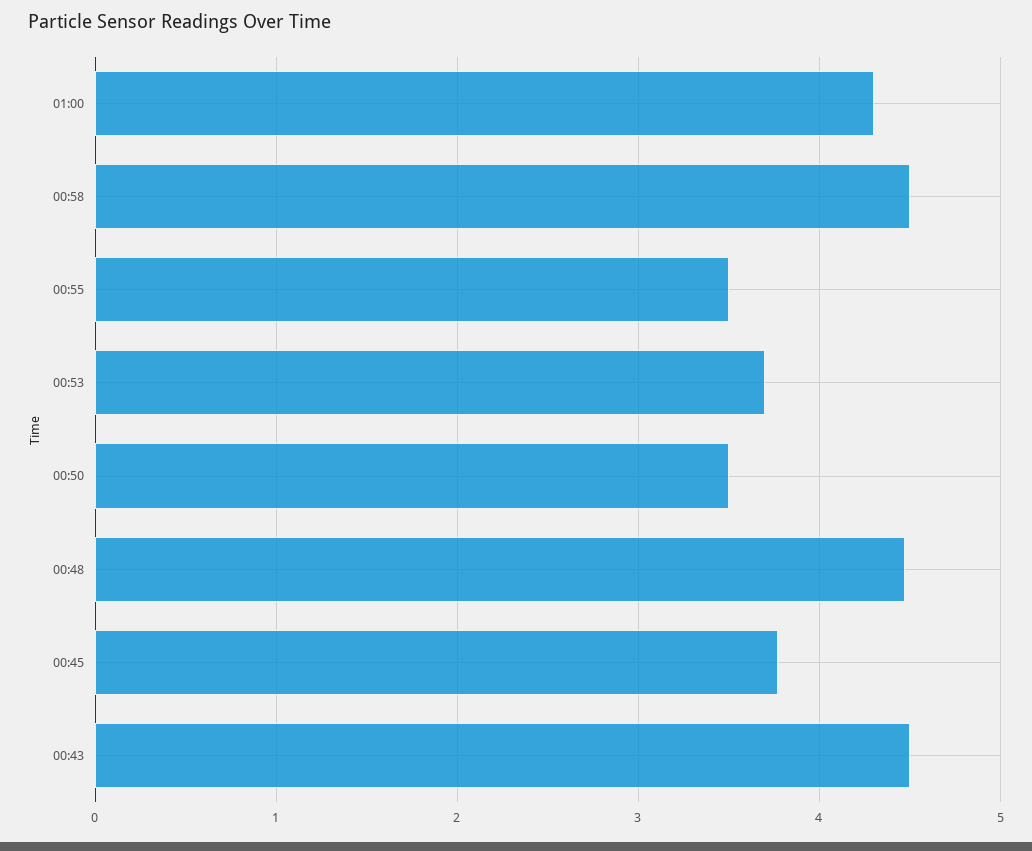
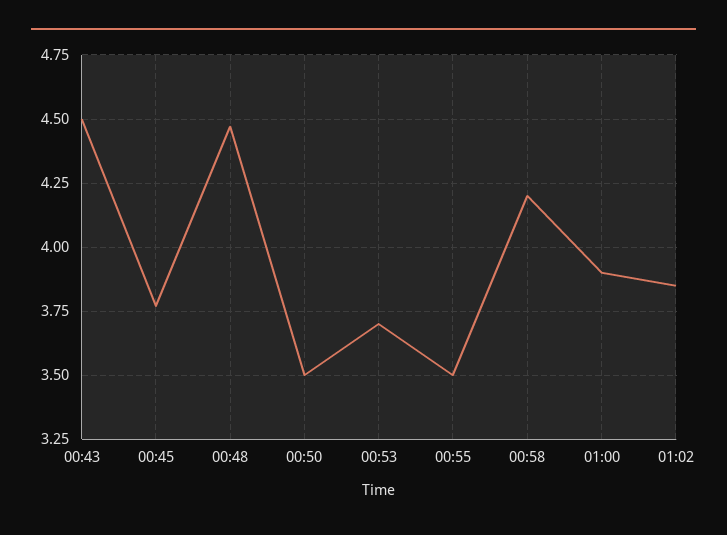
01:00: 4.3 -> 3.9
00:58: 4.5 -> 4.2
01:02: none -> 3.85

